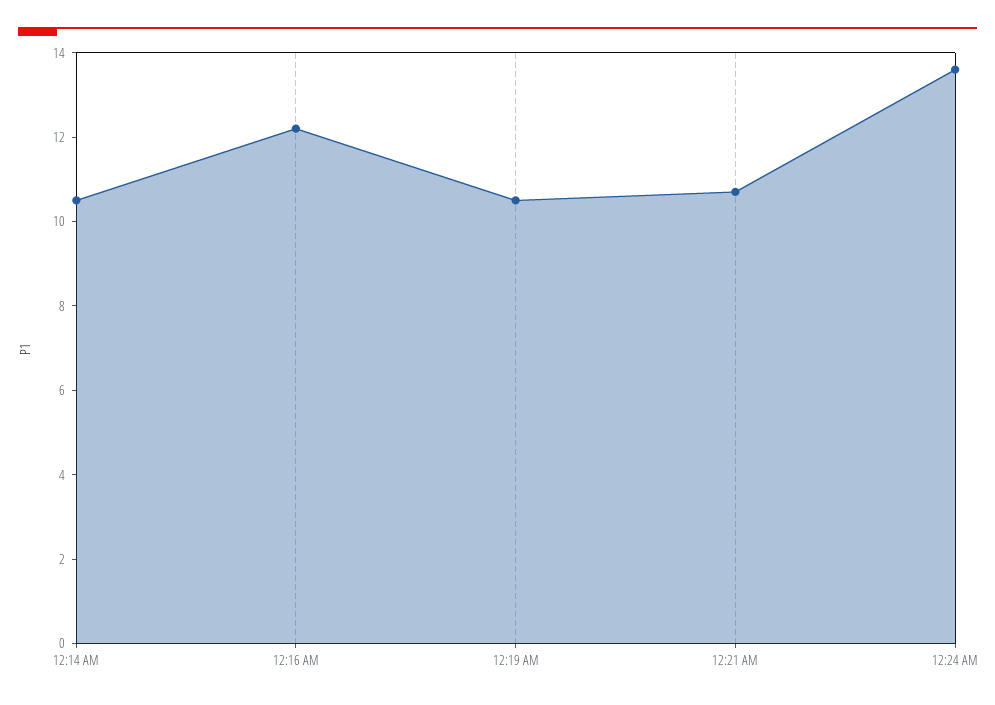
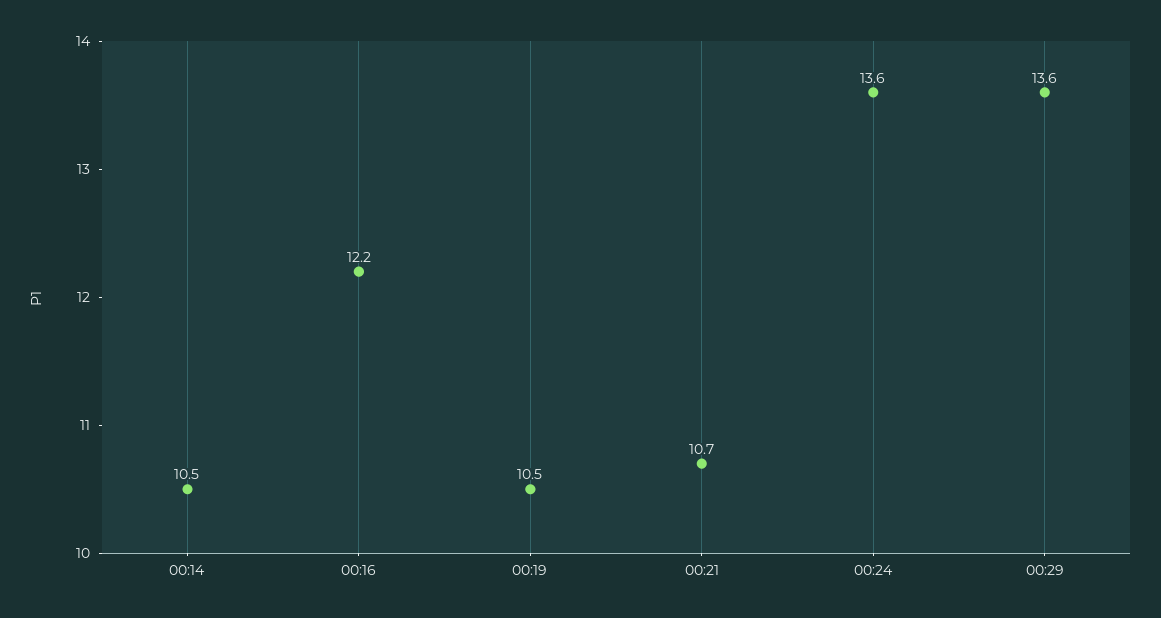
00:29: none -> 13.6

